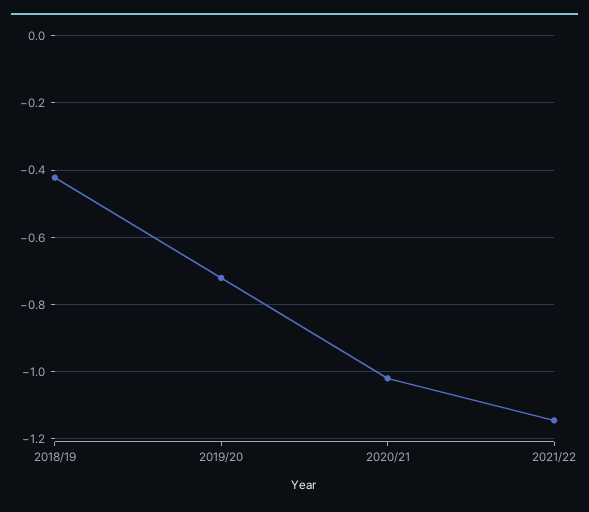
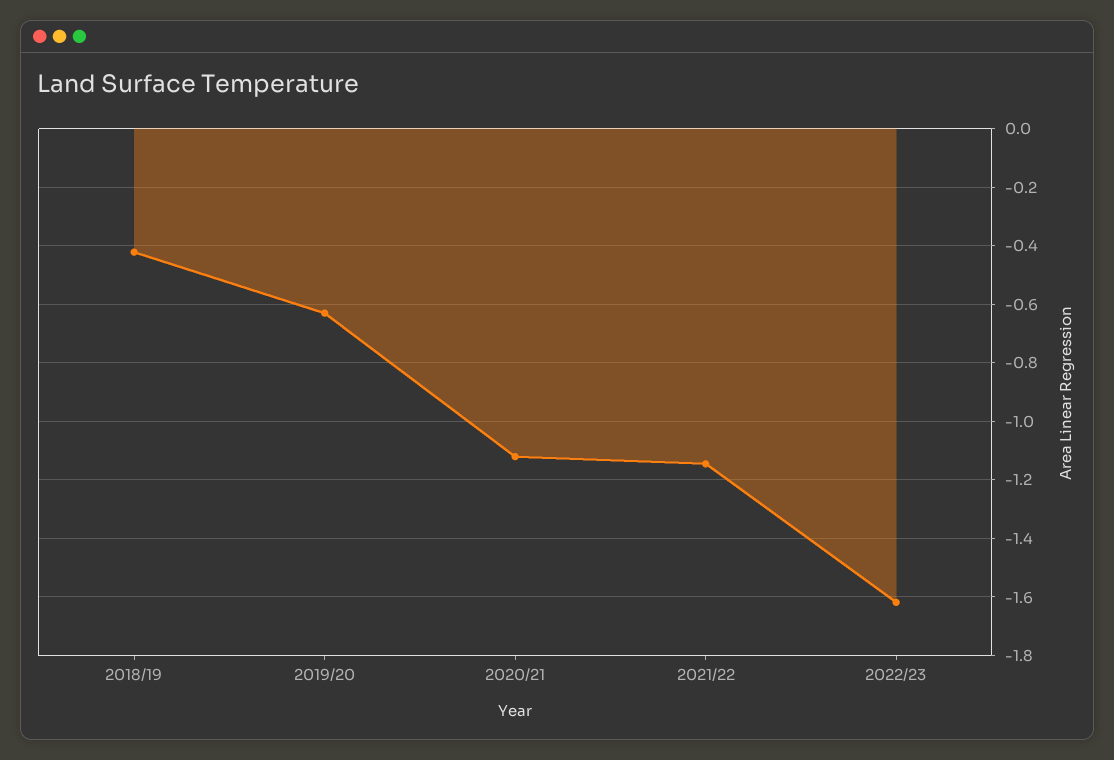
2019/20: -0.72 -> -0.625
2020/21: -1.02 -> -1.125
2022/23: none -> -1.625

